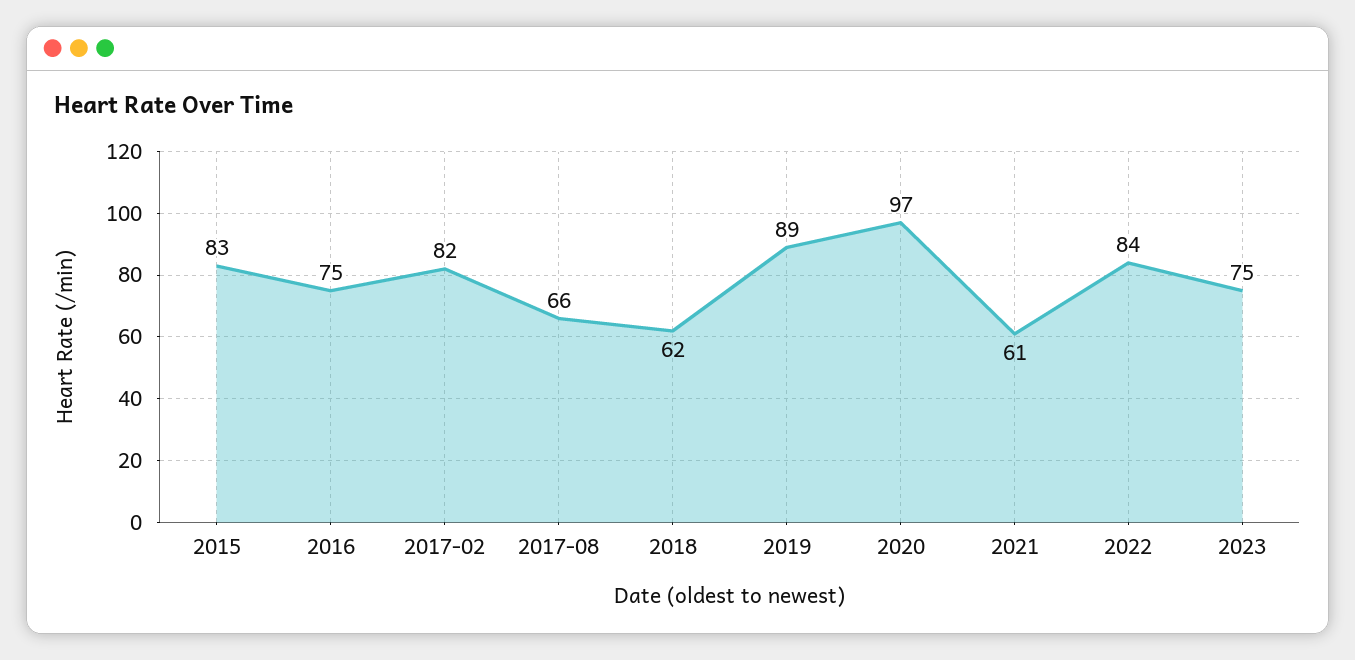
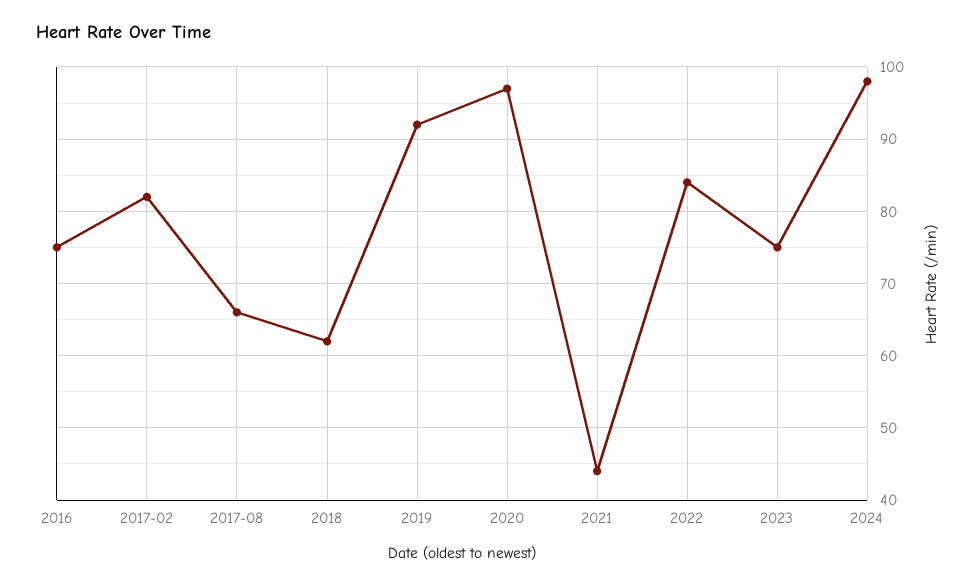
2015: 83 -> none
2019: 89 -> 92
2021: 61 -> 44
2024: none -> 98

